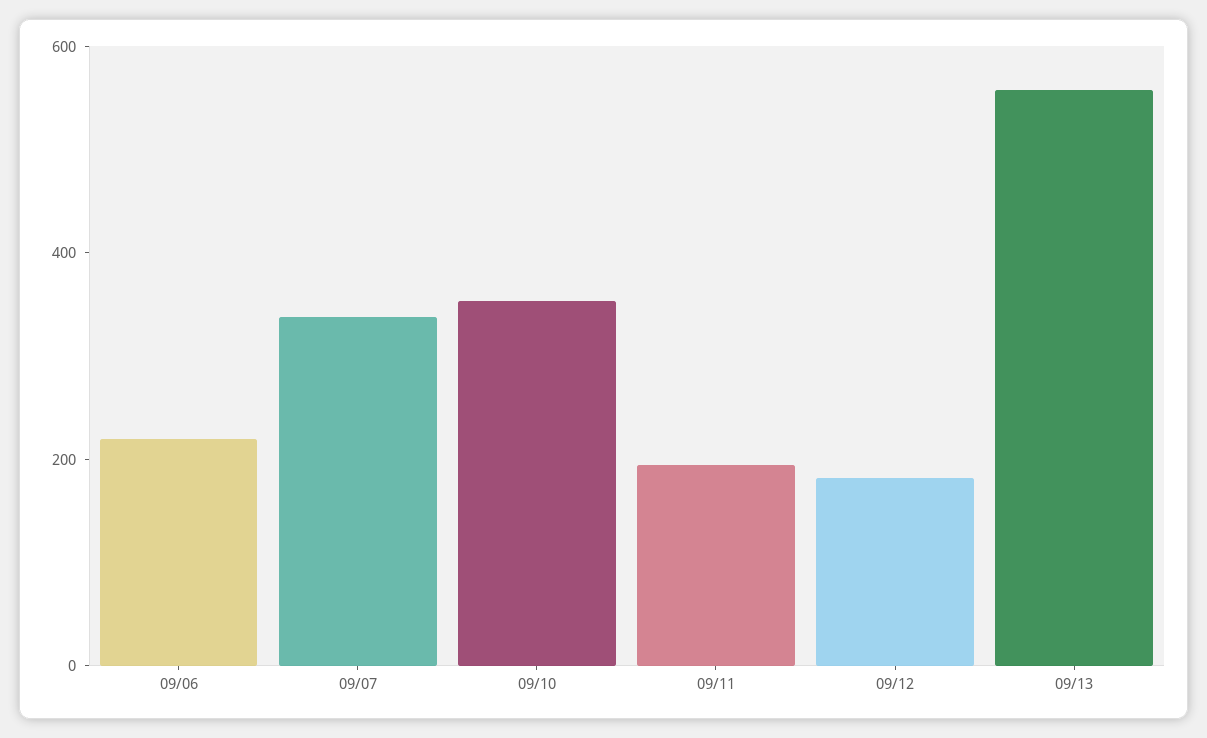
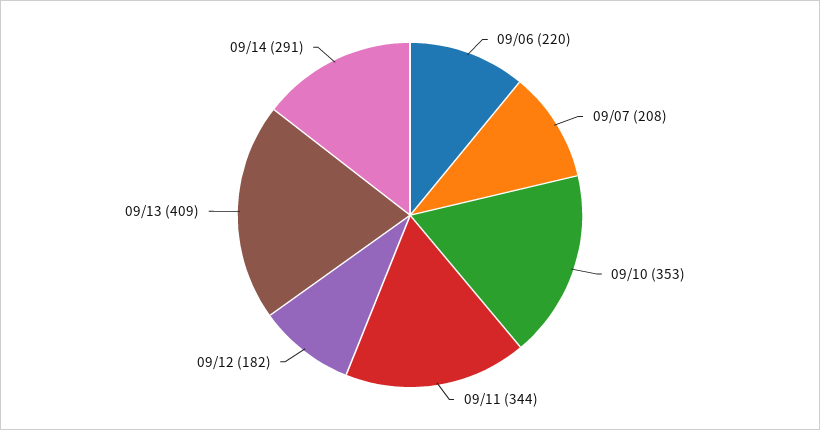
09/07: 350 -> 208
09/11: 200 -> 344
09/13: 550 -> 409
09/14: none -> 291

